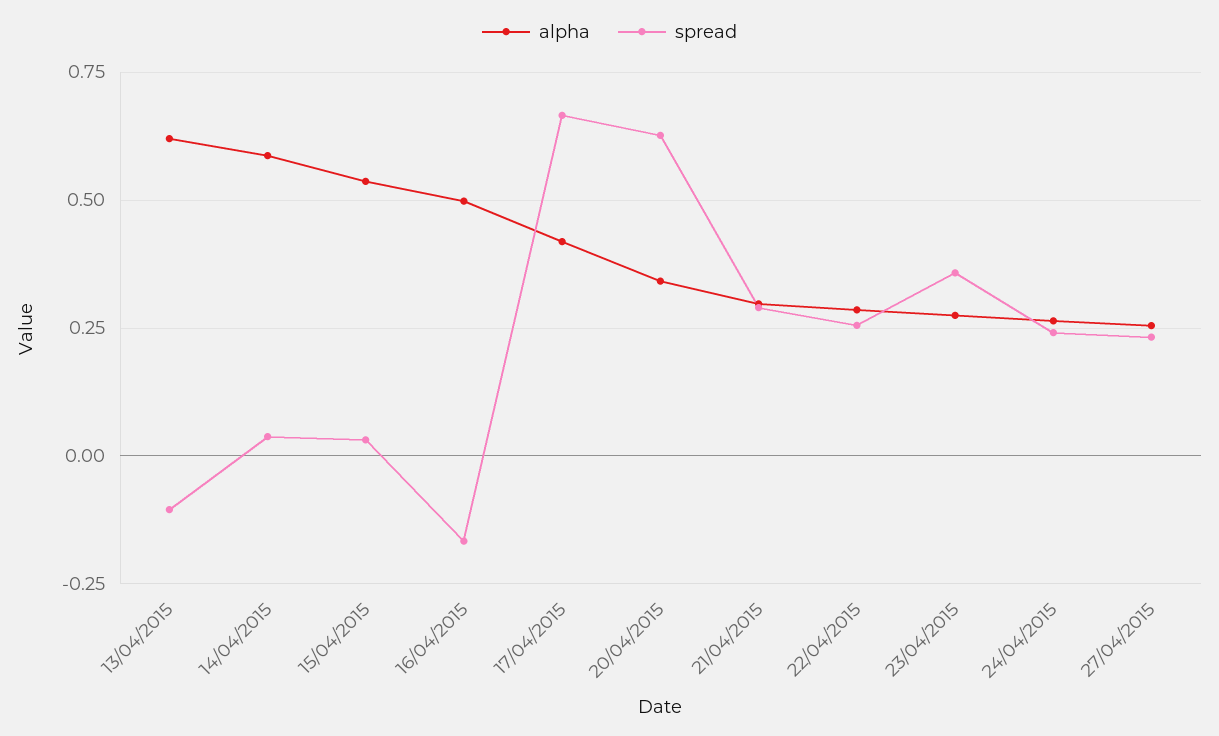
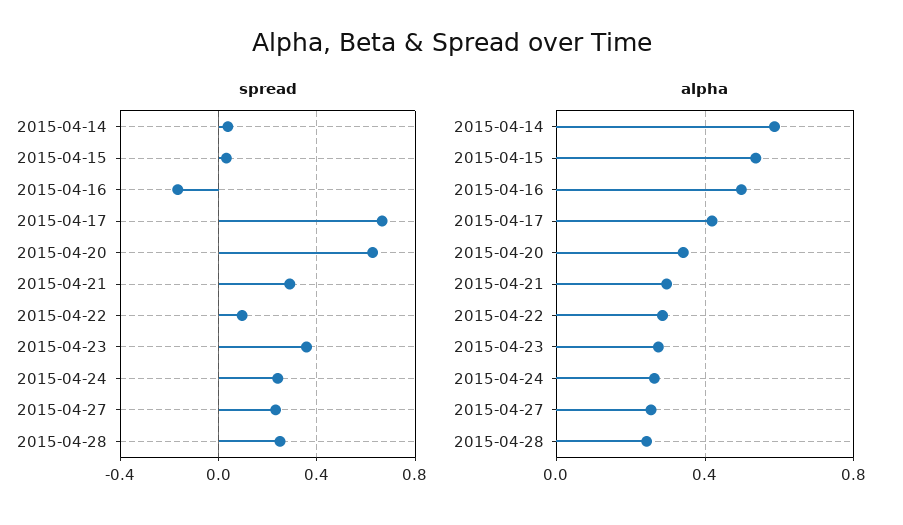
alpha, 13/04/2015: 0.625 -> none
spread, 13/04/2015: -0.1 -> none
spread, 22/04/2015: 0.25 -> 0.1
spread, 2015-04-28: none -> 0.25
alpha, 2015-04-28: none -> 0.25

